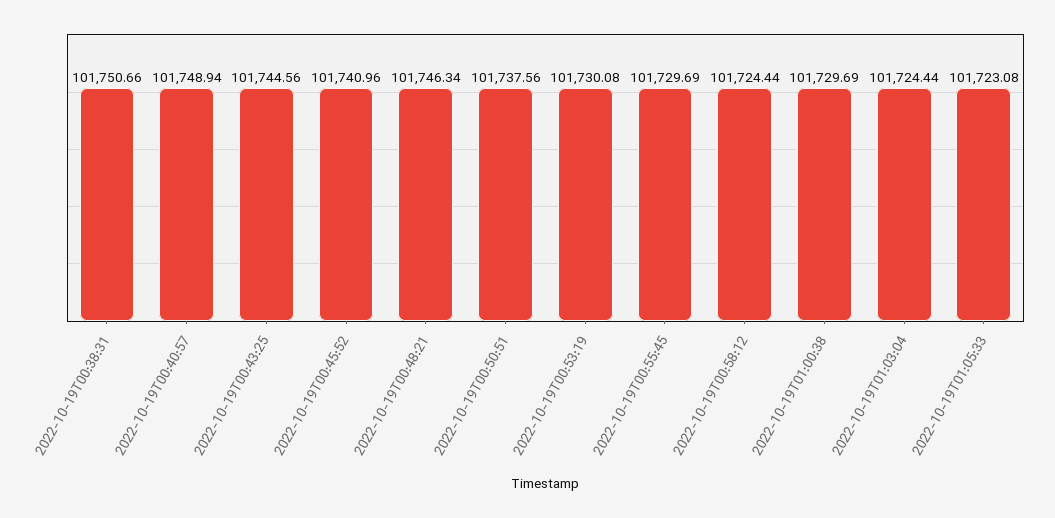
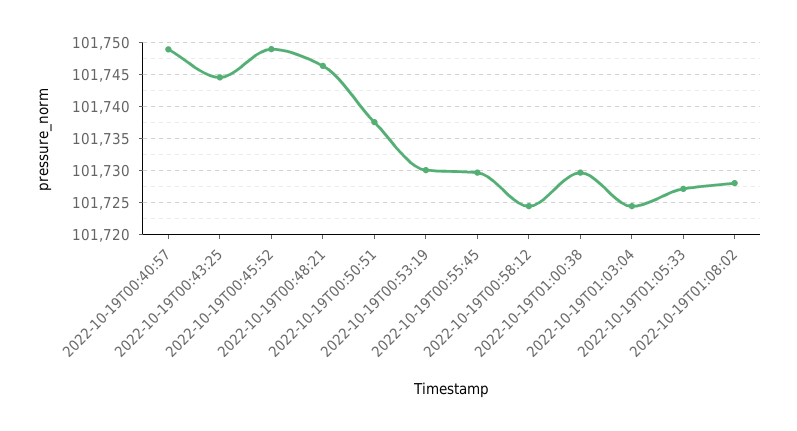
2022-10-19T00:38:31: 101750.66 -> none
2022-10-19T00:45:52: 101740.96 -> 101749
2022-10-19T01:05:33: 101723.08 -> 101727
2022-10-19T01:08:02: none -> 101728

